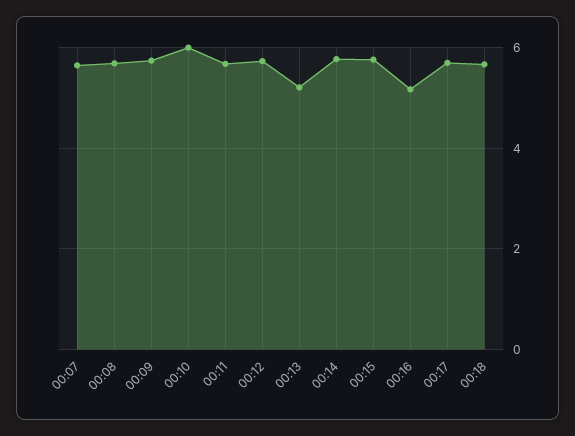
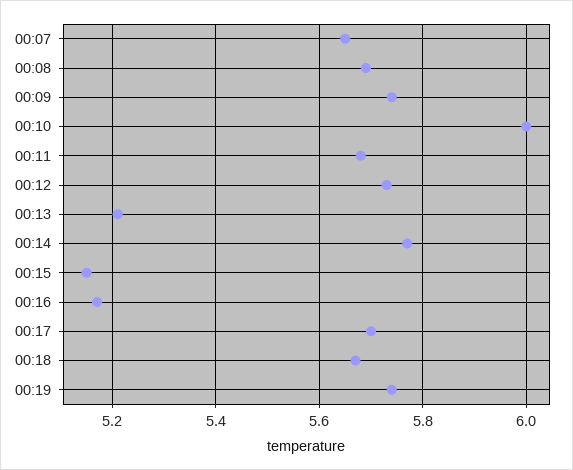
00:15: 5.8 -> 5.15
00:19: none -> 5.75

